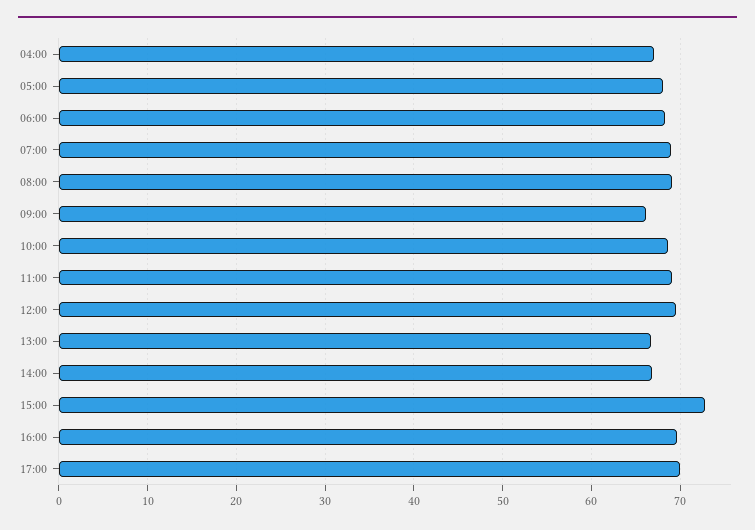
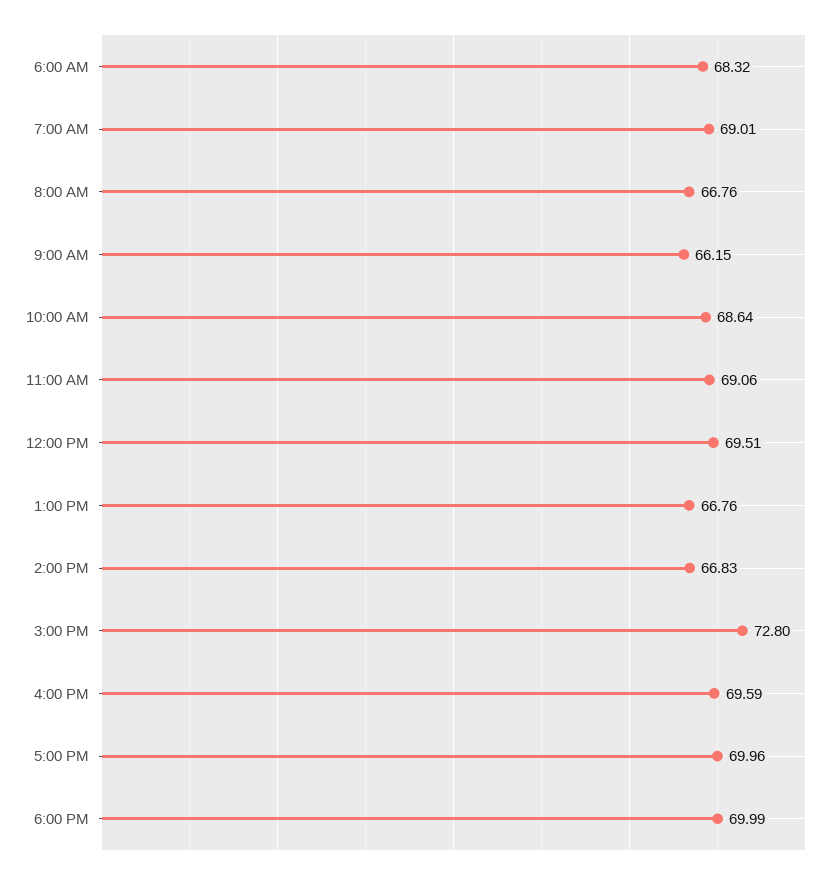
04:00: 67 -> none
05:00: 68 -> none
08:00: 69 -> 66.76
6:00 PM: none -> 69.99

